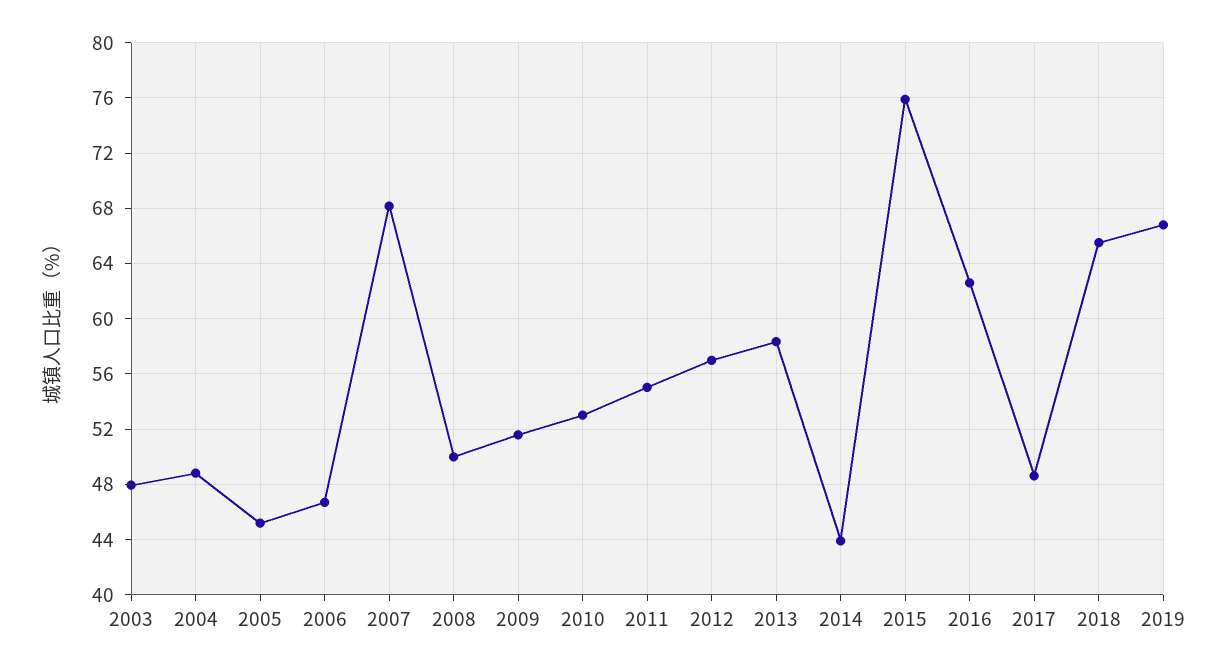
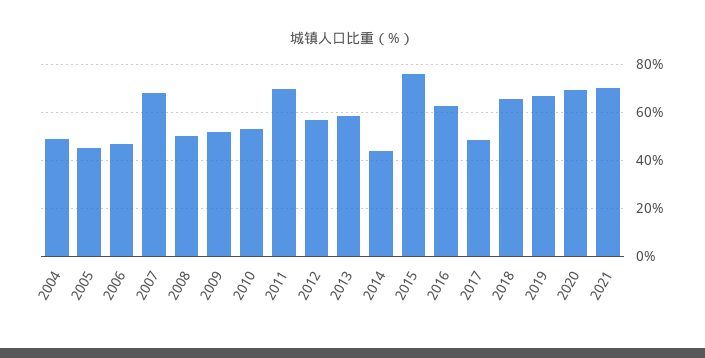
2003: 48 -> none
2011: 55 -> 70
2020: none -> 70
2021: none -> 70

